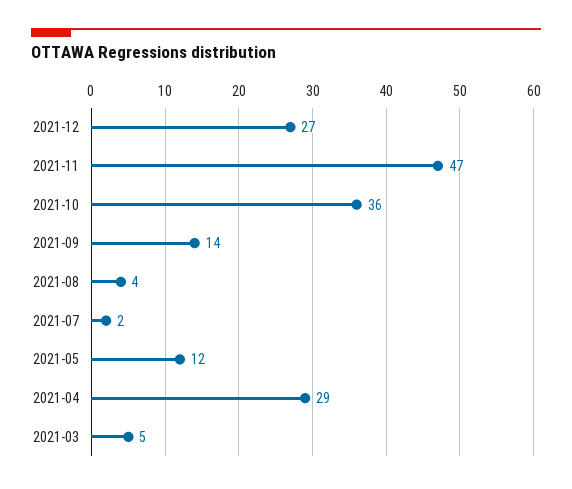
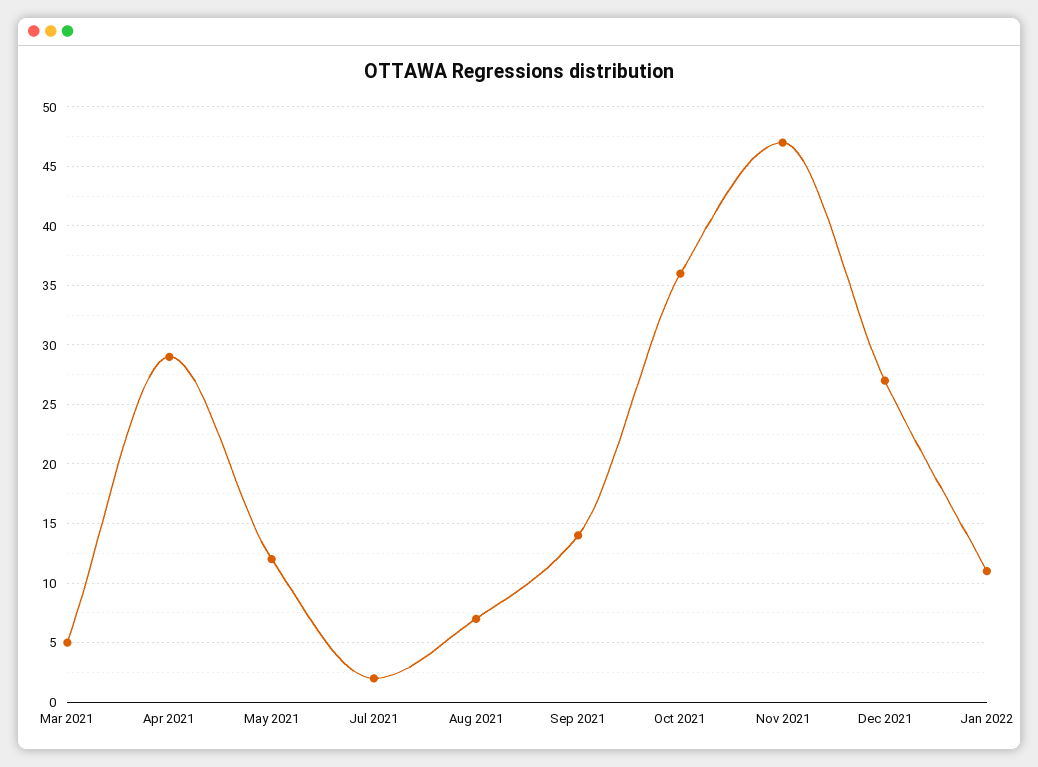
2021-08: 4 -> 7
Jan 2022: none -> 11

